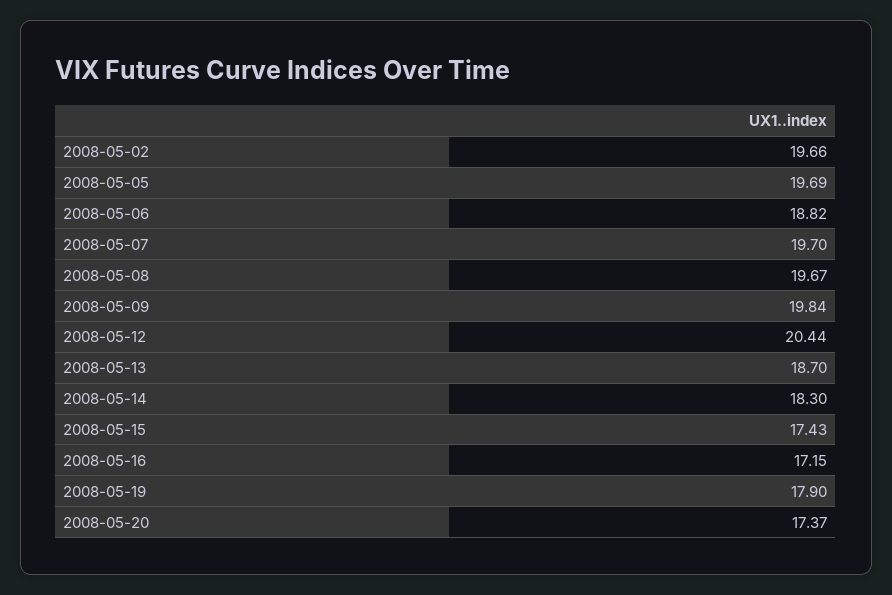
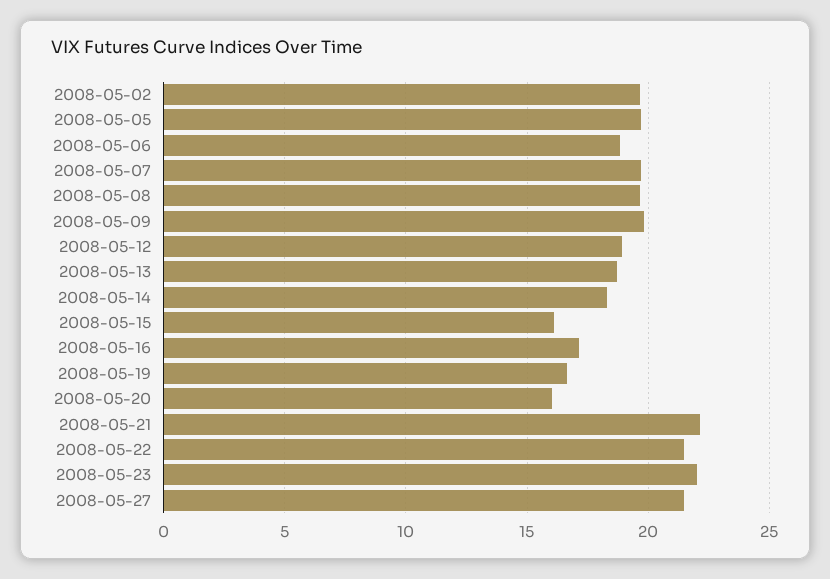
2008-05-12: 20.44 -> 19
2008-05-15: 17.43 -> 16
2008-05-19: 17.9 -> 16.5
2008-05-20: 17.37 -> 16
2008-05-21: none -> 22
2008-05-22: none -> 21.5
2008-05-23: none -> 22
2008-05-27: none -> 21.5

